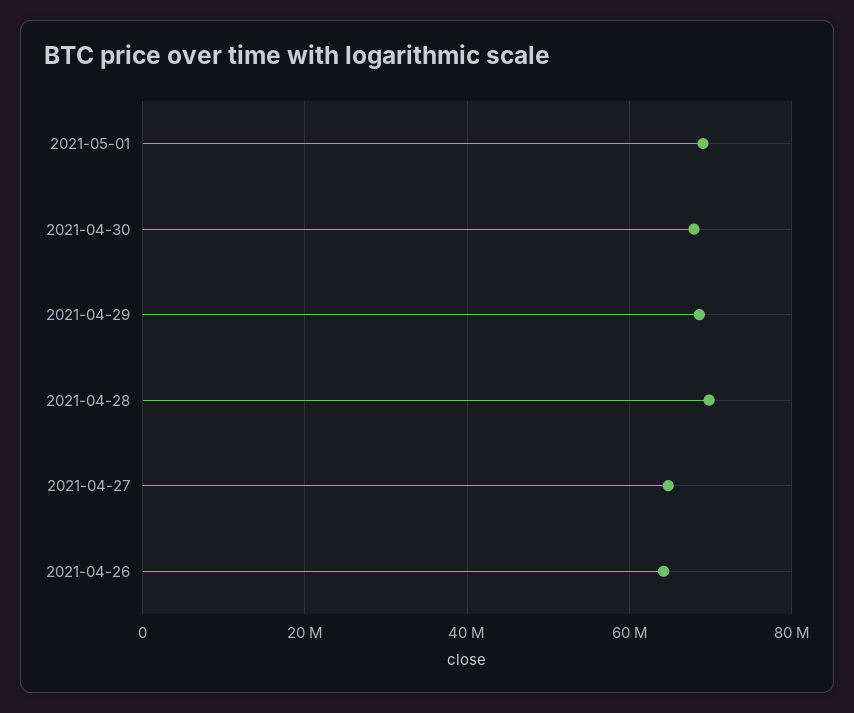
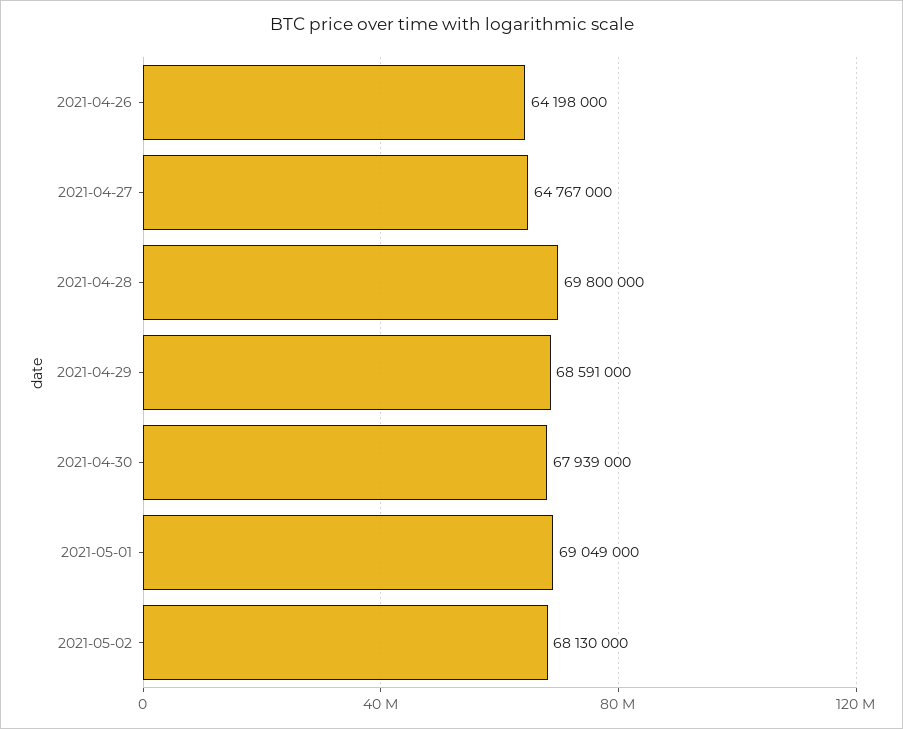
2021-05-02: none -> 68130000

